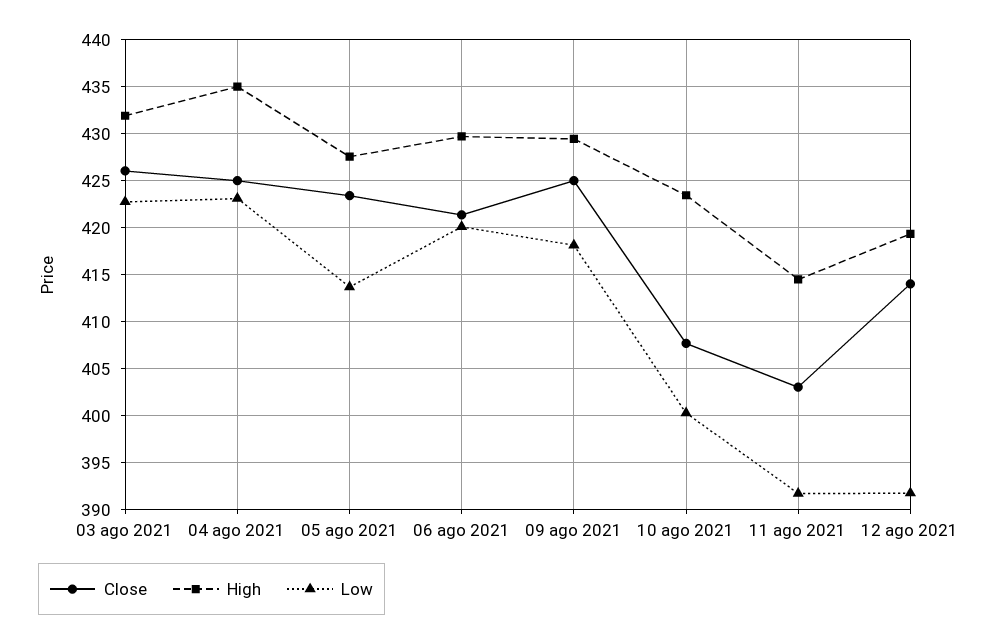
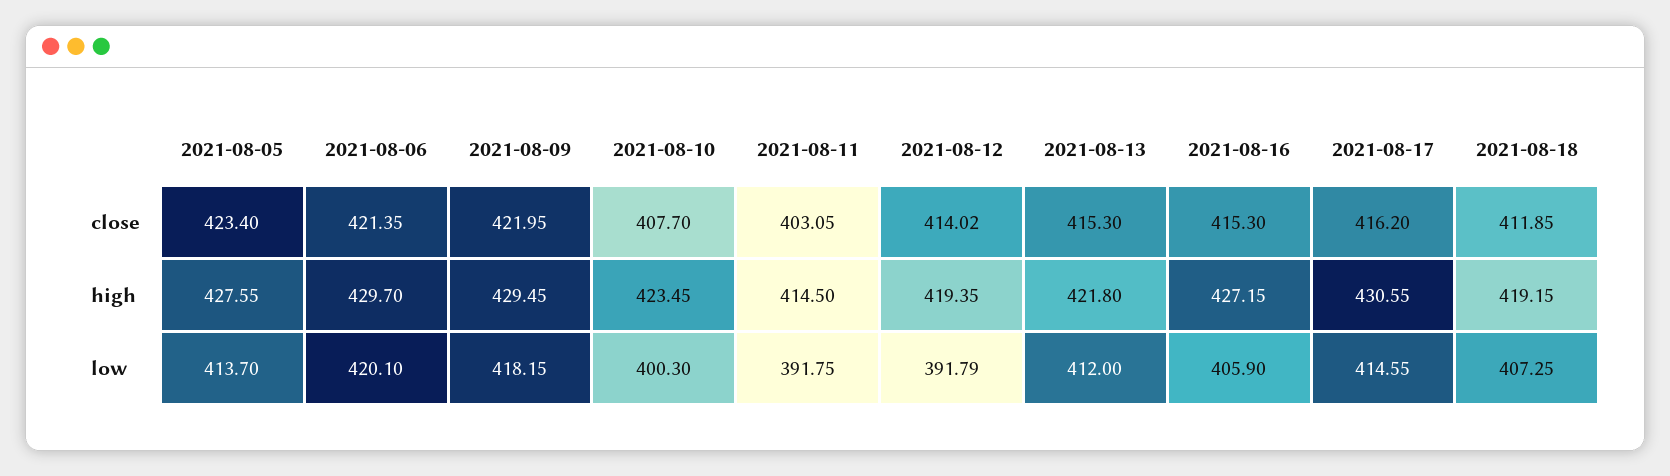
Close, 03 ago 2021: 426 -> none
High, 03 ago 2021: 432 -> none
Low, 03 ago 2021: 423 -> none
Close, 04 ago 2021: 425 -> none
High, 04 ago 2021: 435 -> none
Low, 04 ago 2021: 423 -> none
Close, 09 ago 2021: 425 -> 421.95
Close, 2021-08-13: none -> 415.3
Close, 2021-08-16: none -> 415.3
Close, 2021-08-17: none -> 416.2
Close, 2021-08-18: none -> 411.85
High, 2021-08-13: none -> 421.8
High, 2021-08-16: none -> 427.15
High, 2021-08-17: none -> 430.55
High, 2021-08-18: none -> 419.15
Low, 2021-08-13: none -> 412
Low, 2021-08-16: none -> 405.9
Low, 2021-08-17: none -> 414.55
Low, 2021-08-18: none -> 407.25

